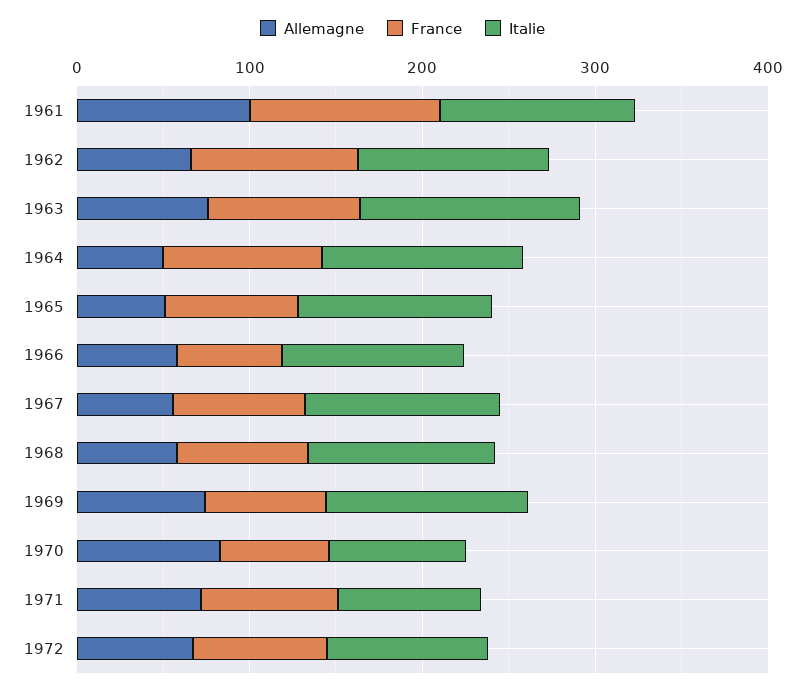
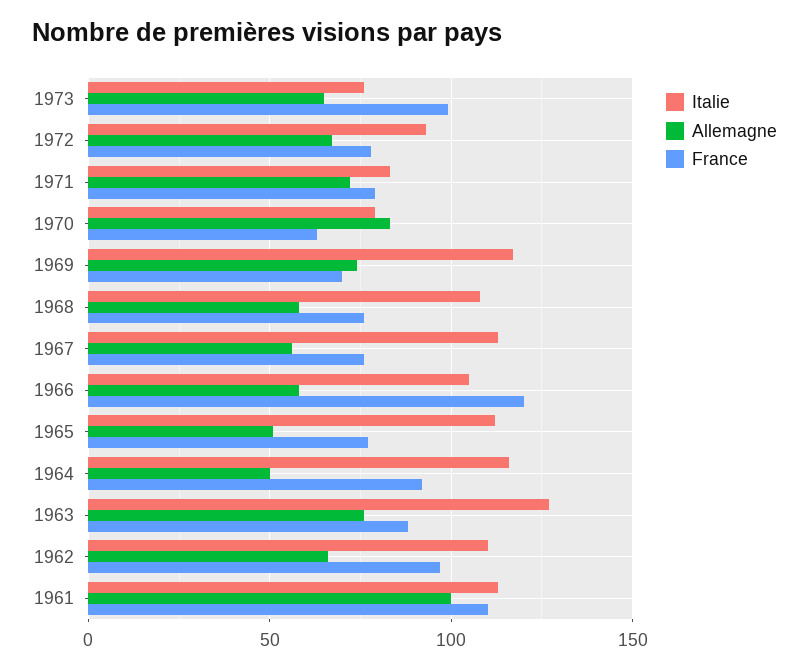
France, 1966: 60 -> 120
Italie, 1973: none -> 75
Allemagne, 1973: none -> 65
France, 1973: none -> 100

